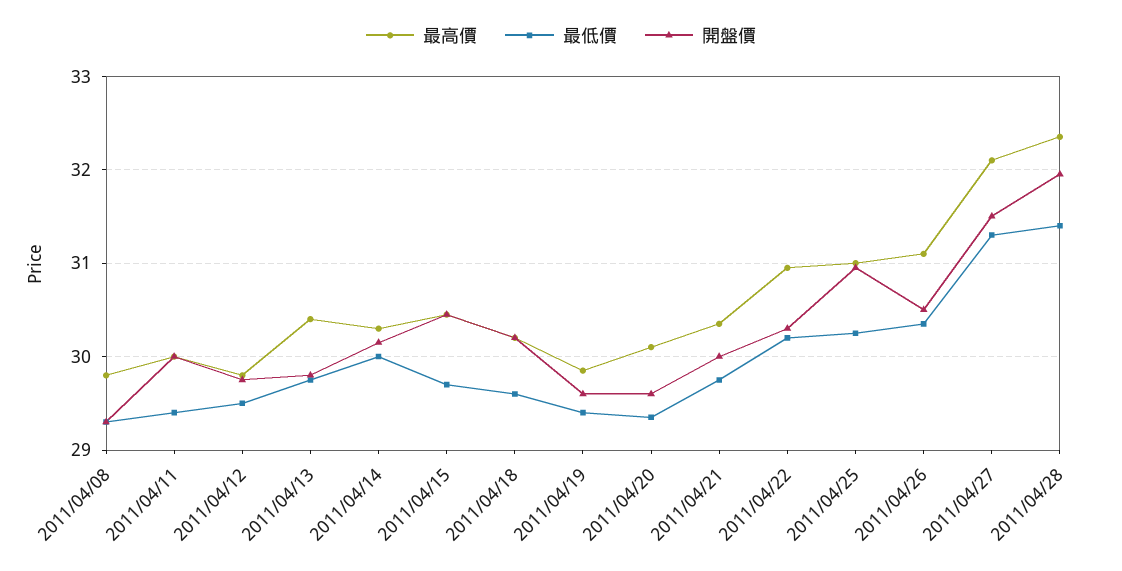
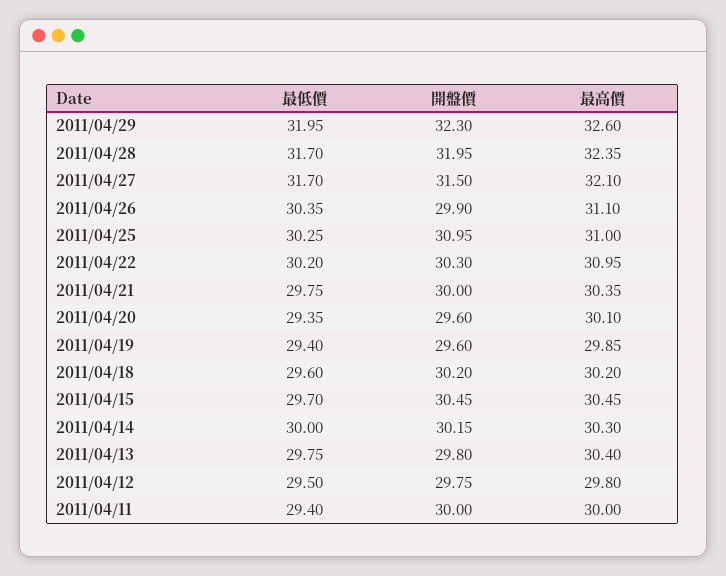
最高價, 2011/04/08: 29.8 -> none
最低價, 2011/04/08: 29.3 -> none
開盤價, 2011/04/08: 29.3 -> none
開盤價, 2011/04/26: 30.5 -> 29.9
最低價, 2011/04/27: 31.3 -> 31.7
最低價, 2011/04/28: 31.4 -> 31.7
最低價, 2011/04/29: none -> 31.95
開盤價, 2011/04/29: none -> 32.3
最高價, 2011/04/29: none -> 32.6

